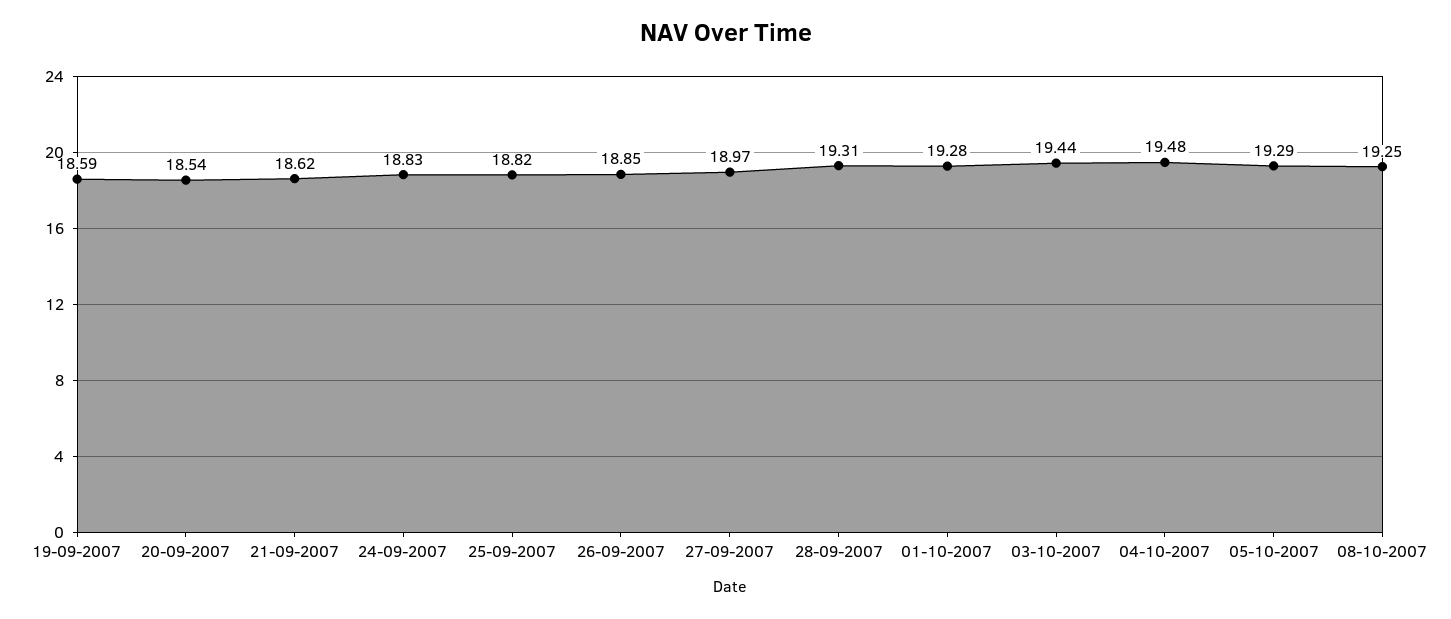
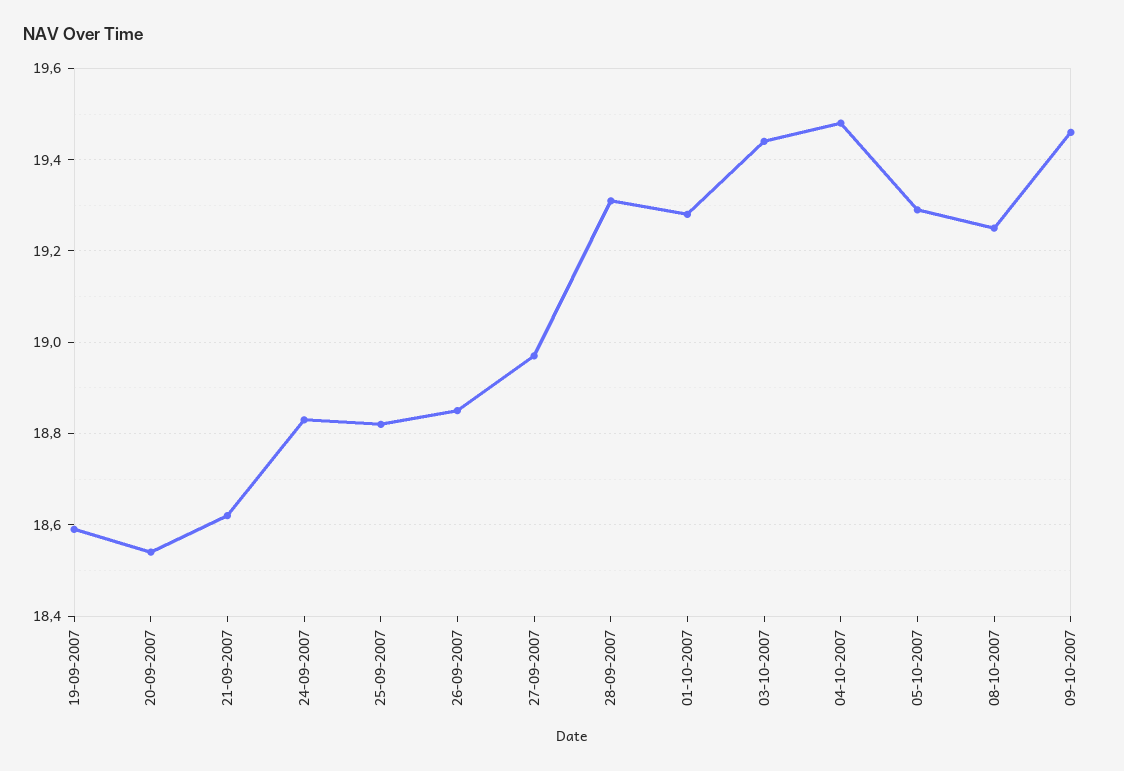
09-10-2007: none -> 19.45

